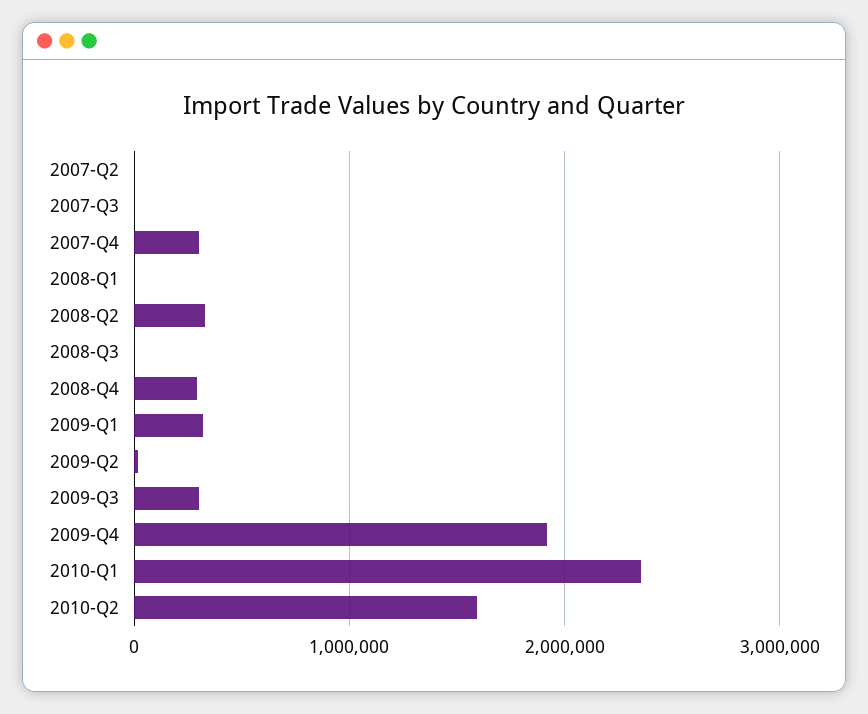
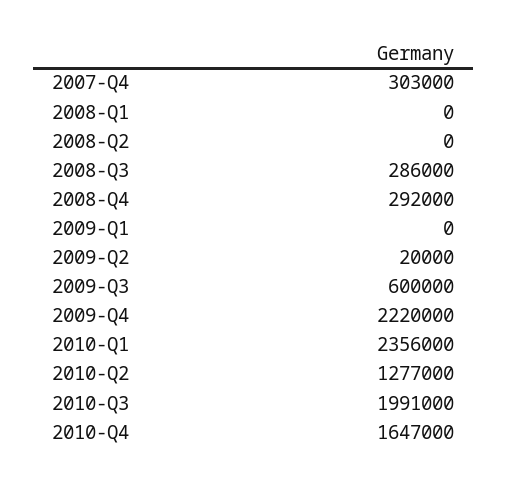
2007-Q2: 0 -> none
2007-Q3: 0 -> none
2008-Q2: 300000 -> 0
2008-Q3: 0 -> 286000
2009-Q1: 300000 -> 0
2009-Q3: 300000 -> 600000
2009-Q4: 1900000 -> 2220000
2010-Q2: 1600000 -> 1277000
2010-Q3: none -> 1991000
2010-Q4: none -> 1647000

